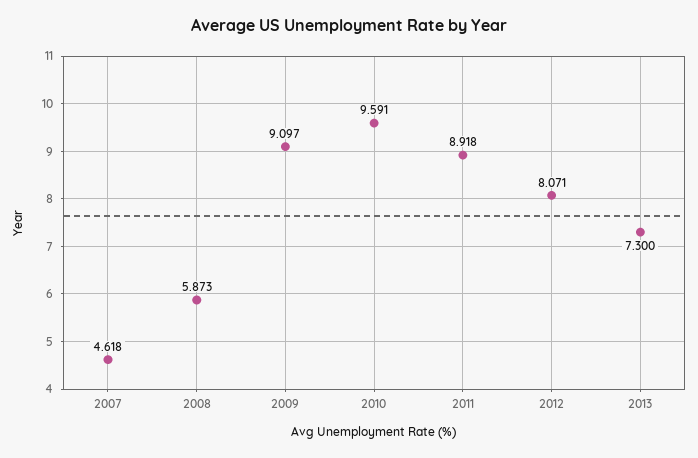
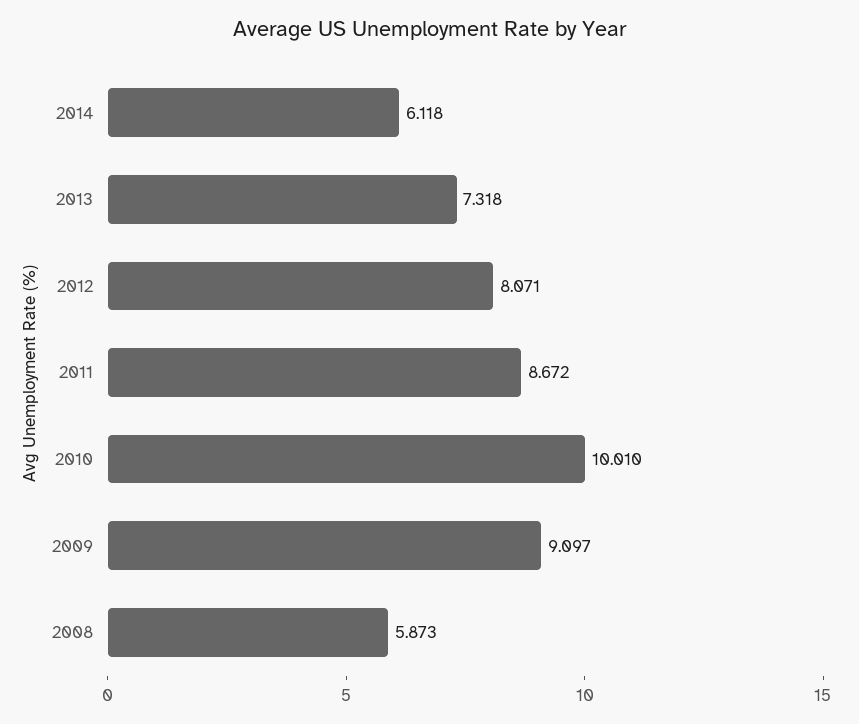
2007: 4.618 -> none
2010: 9.591 -> 10.01
2011: 8.918 -> 8.672
2013: 7.3 -> 7.318
2014: none -> 6.118

